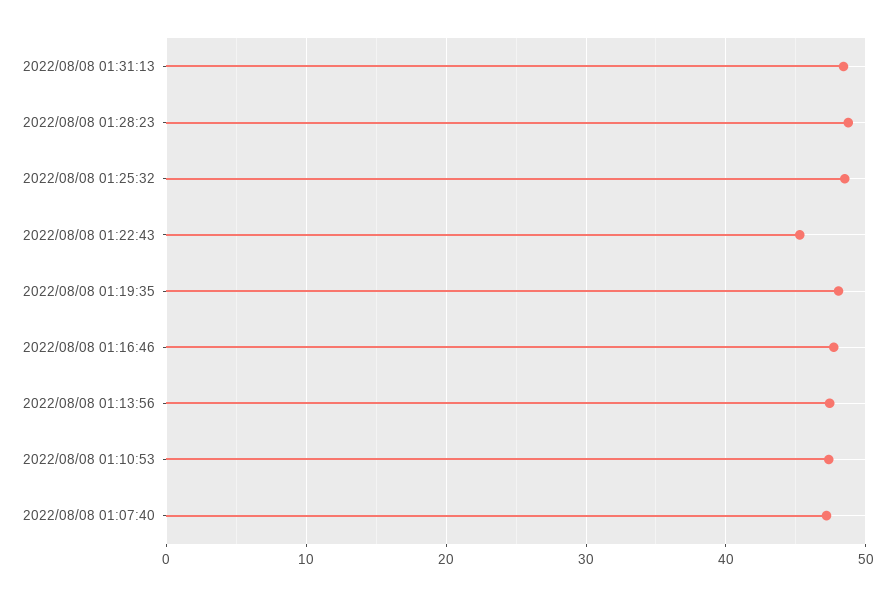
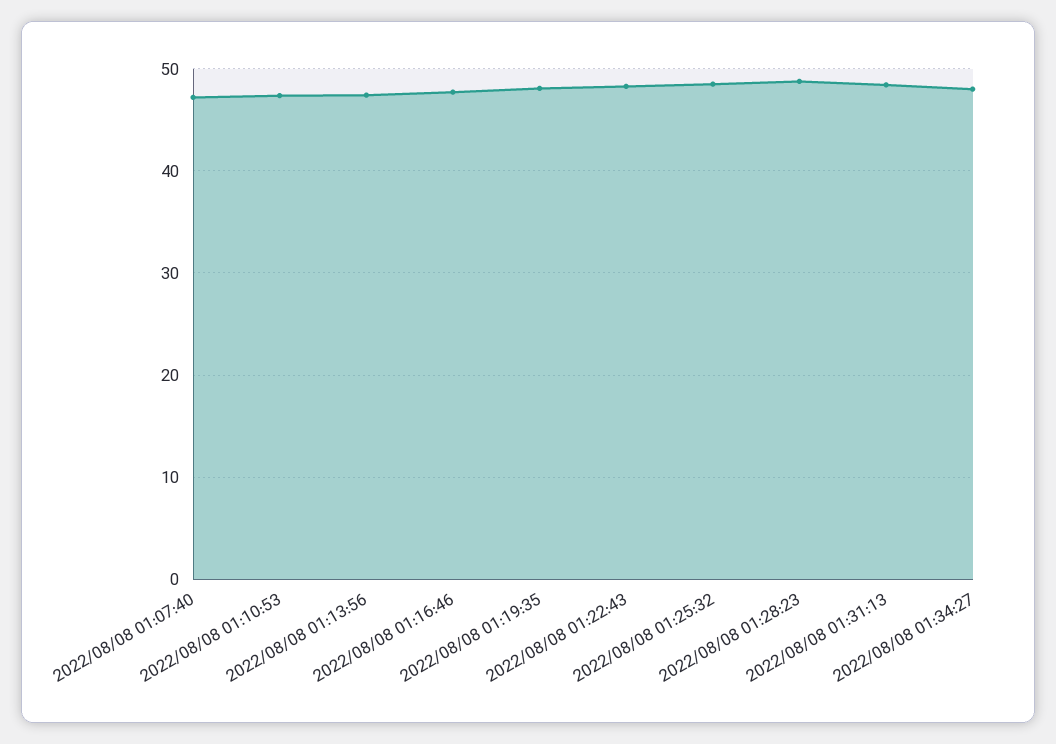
2022/08/08 01:22:43: 45 -> 48
2022/08/08 01:34:27: none -> 48

